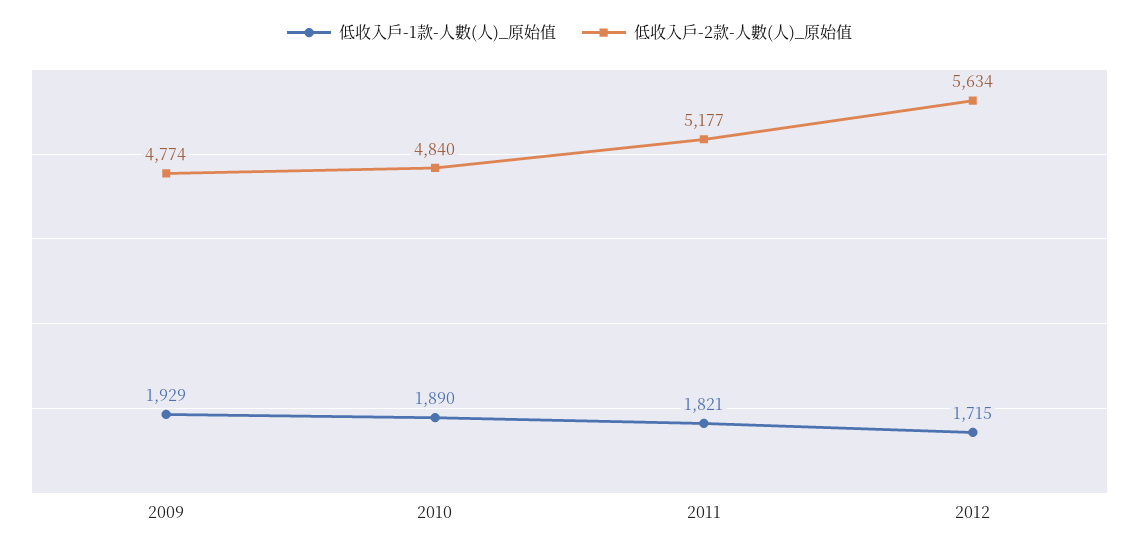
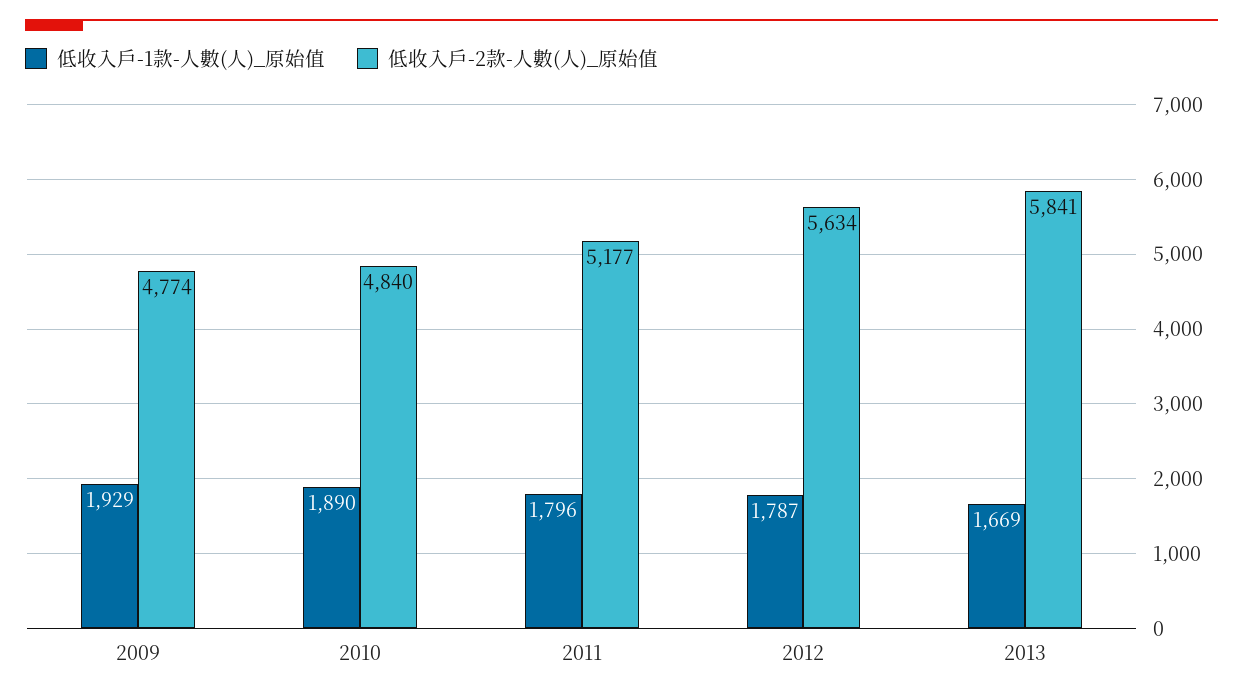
低收入戶-1款-人數(人)_原始值, 2011: 1821 -> 1796
低收入戶-1款-人數(人)_原始值, 2012: 1715 -> 1787
低收入戶-1款-人數(人)_原始值, 2013: none -> 1669
低收入戶-2款-人數(人)_原始值, 2013: none -> 5841

